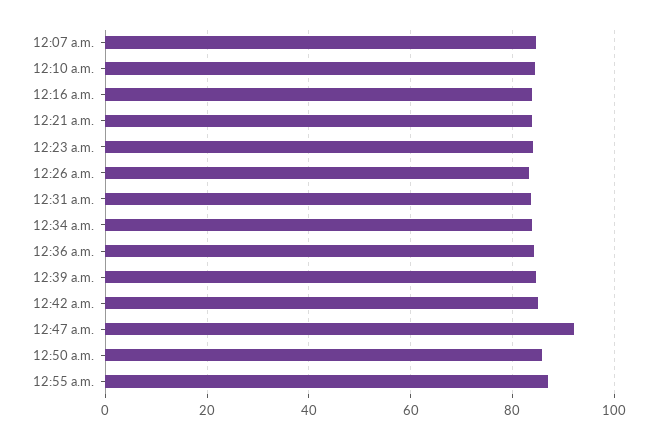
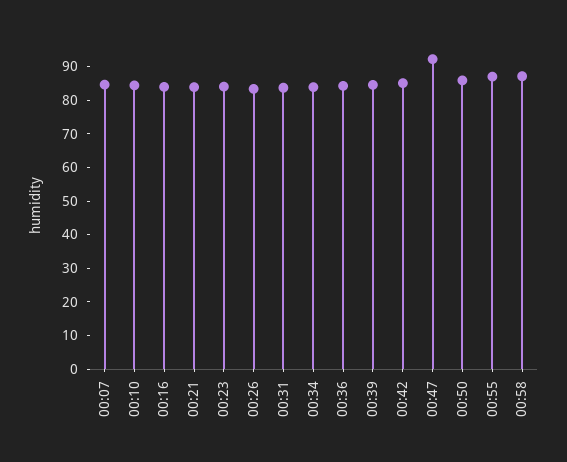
00:58: none -> 87.5

